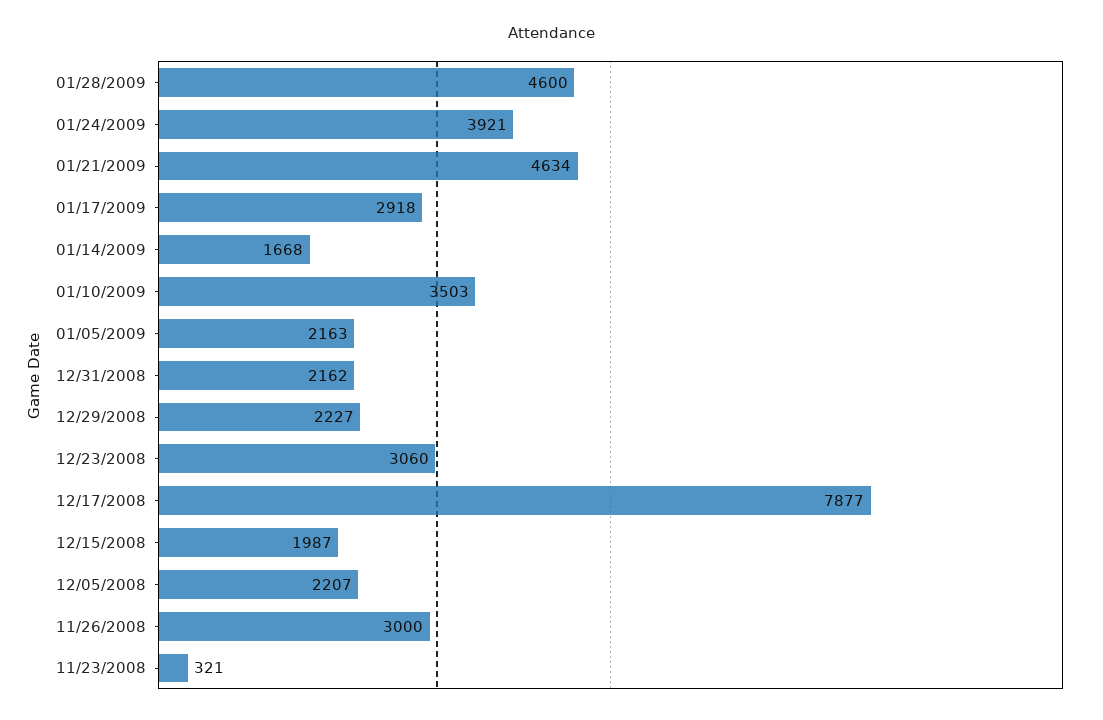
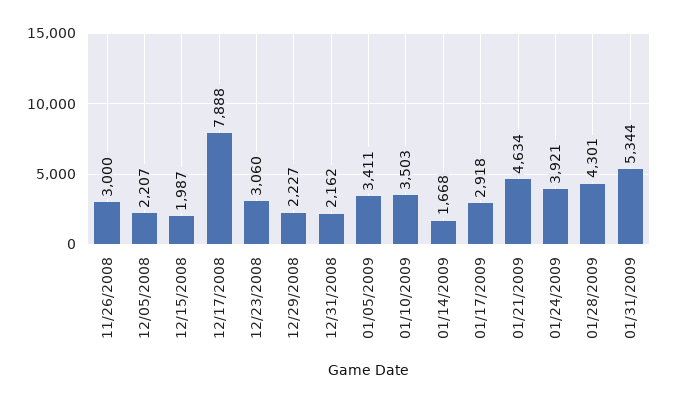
01/28/2009: 4600 -> 4301
01/05/2009: 2163 -> 3411
12/17/2008: 7877 -> 7888
11/23/2008: 321 -> none
01/31/2009: none -> 5344

